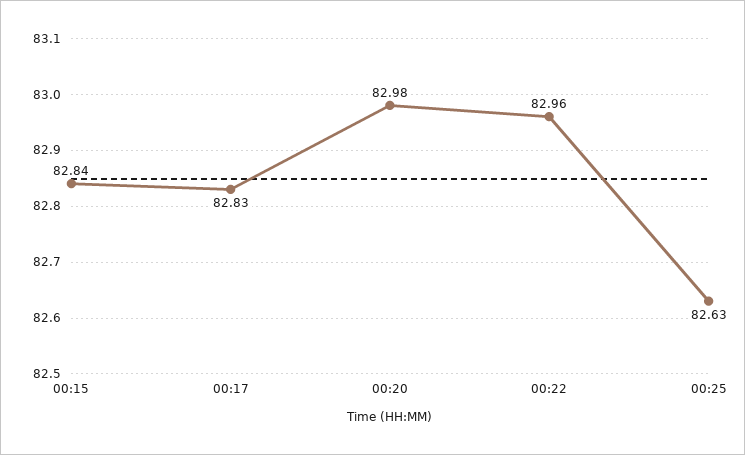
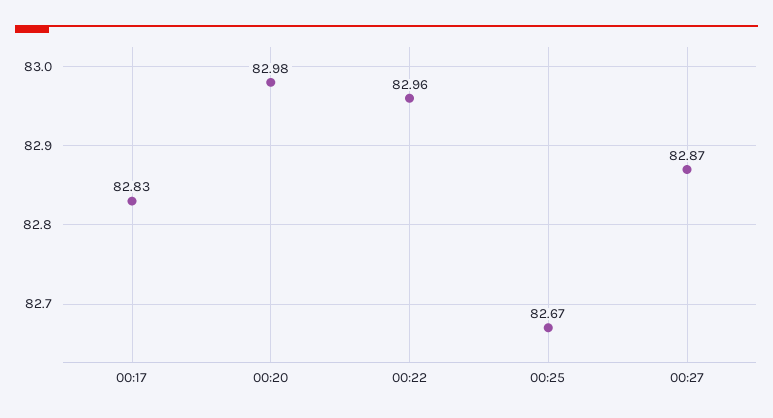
00:15: 82.84 -> none
00:25: 82.63 -> 82.67
00:27: none -> 82.87

